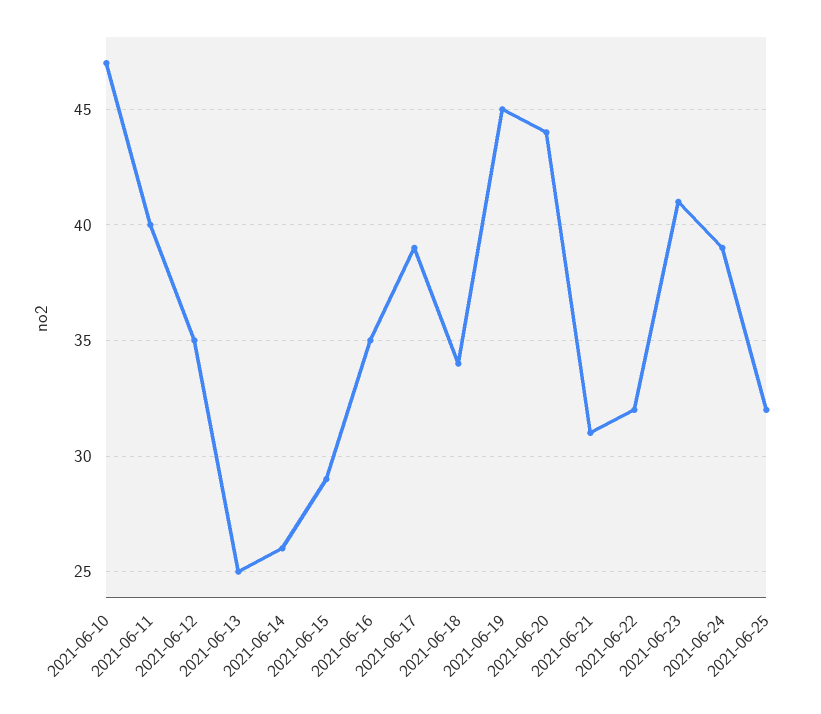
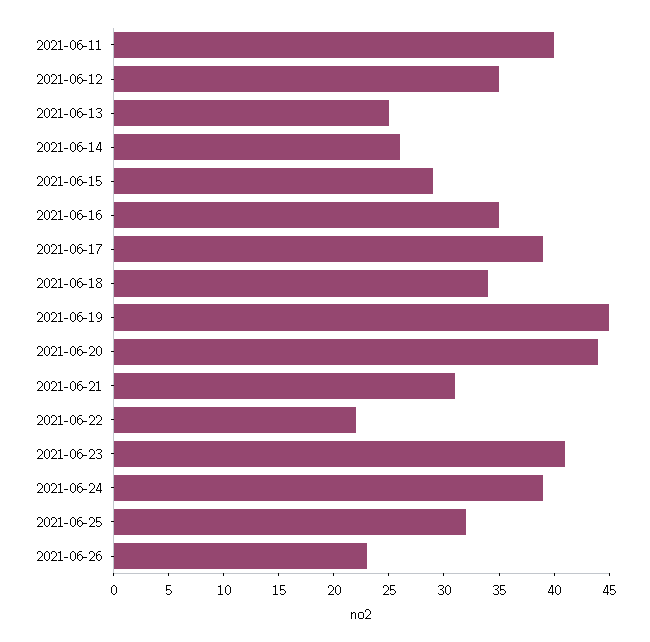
2021-06-10: 47 -> none
2021-06-22: 32 -> 22
2021-06-26: none -> 23

